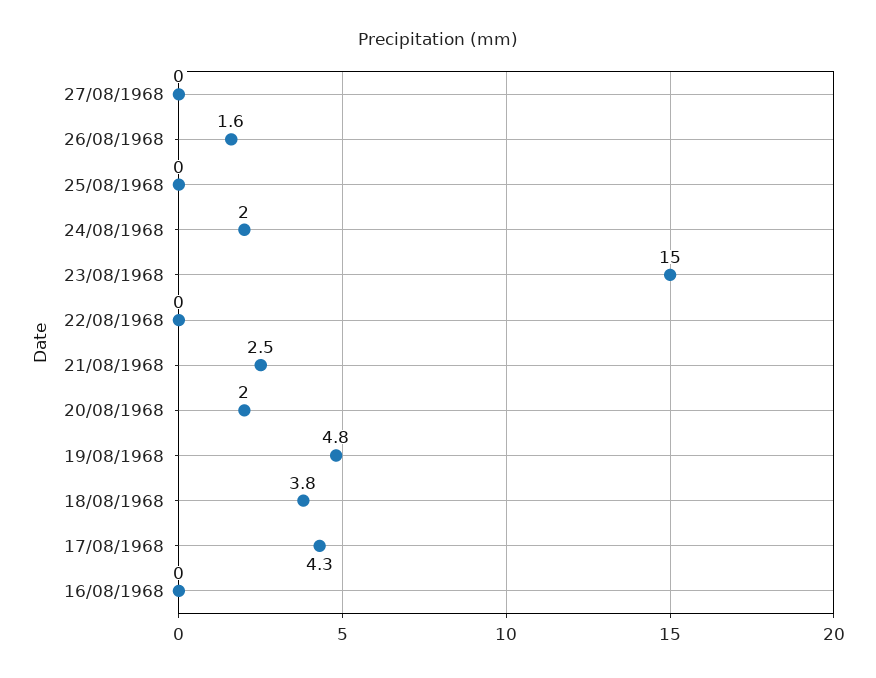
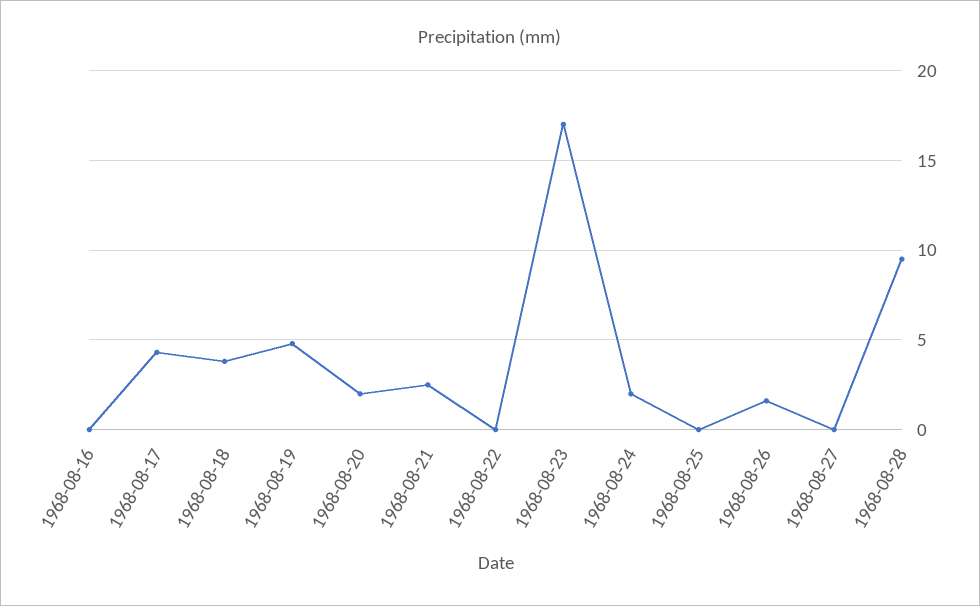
23/08/1968: 15 -> 17
1968-08-28: none -> 9.5

